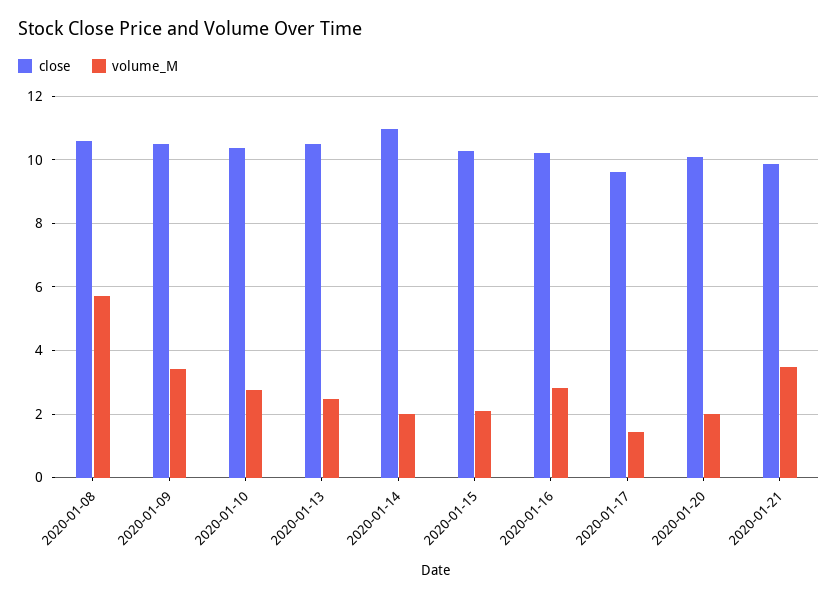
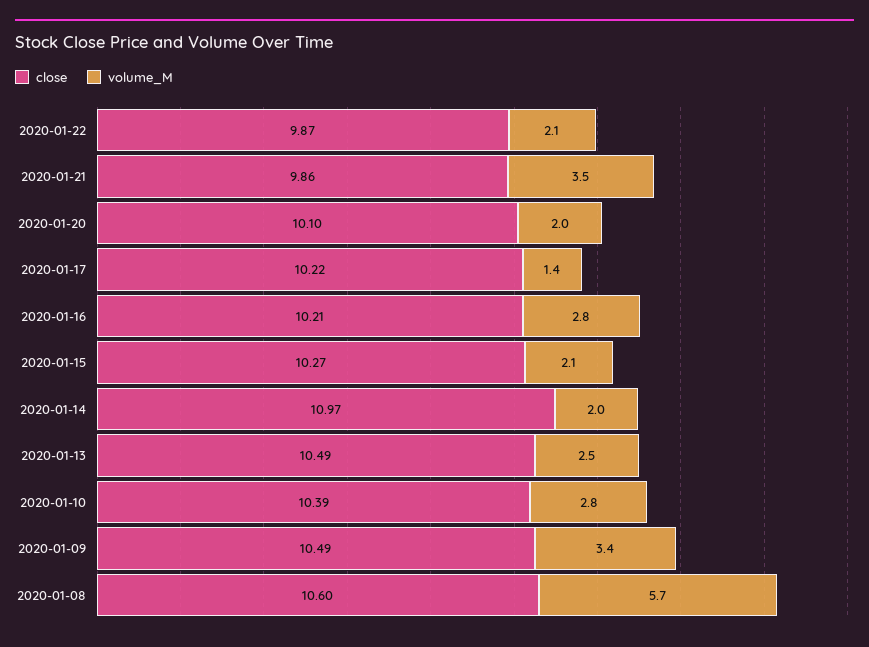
close, 2020-01-17: 9.6 -> 10.22
close, 2020-01-22: none -> 9.87
volume_M, 2020-01-22: none -> 2.1

